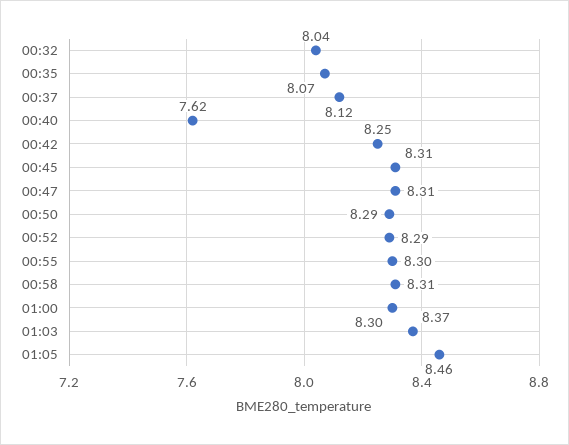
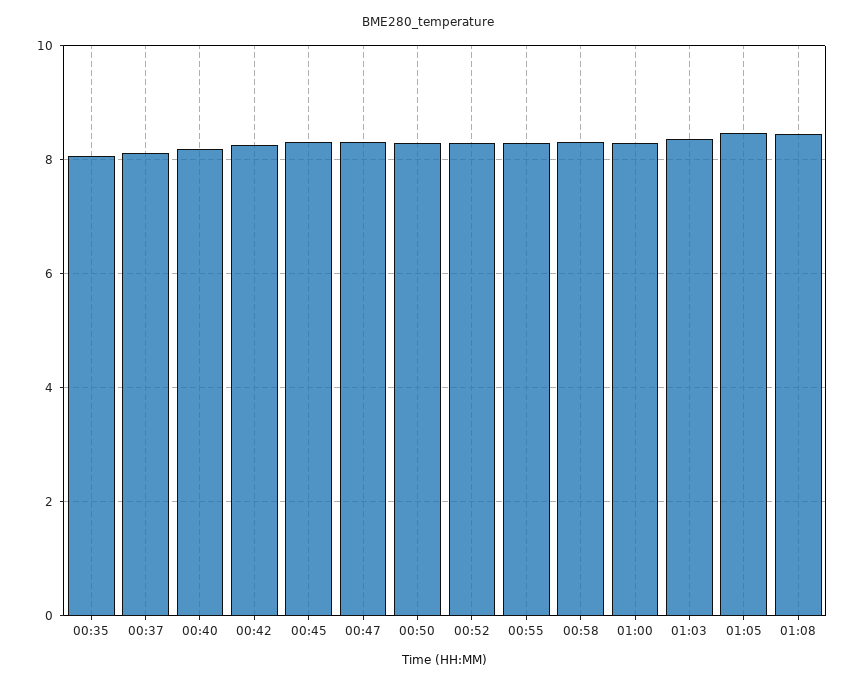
00:32: 8.04 -> none
00:40: 7.62 -> 8.2
01:08: none -> 8.4

